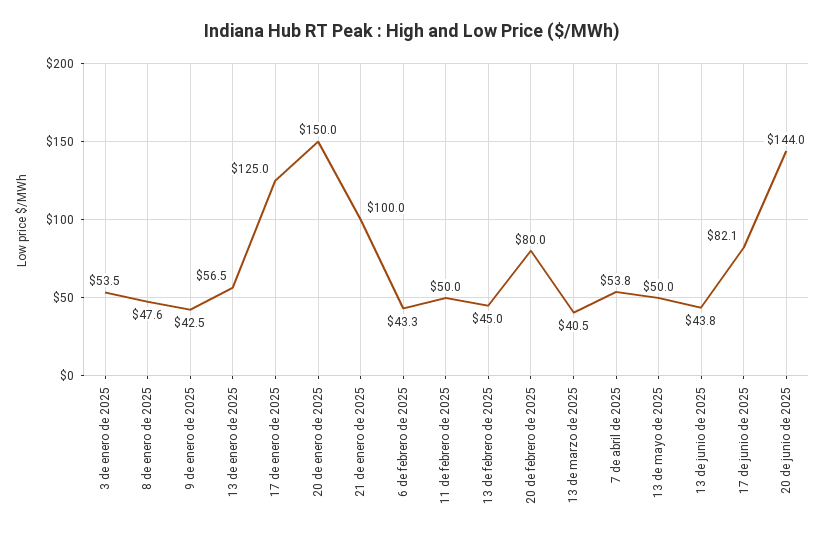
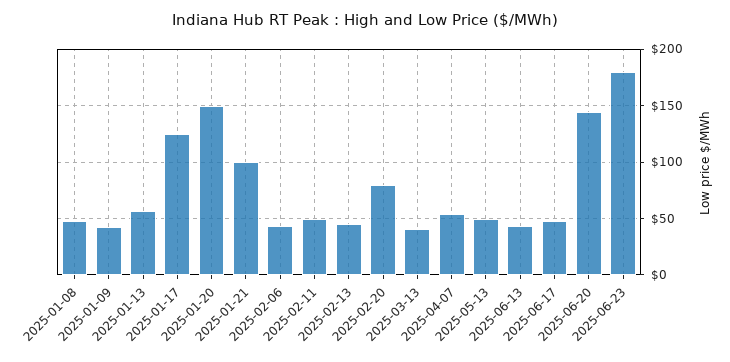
3 de enero de 2025: 53.5 -> none
17 de junio de 2025: 82.1 -> 50
2025-06-23: none -> 180

